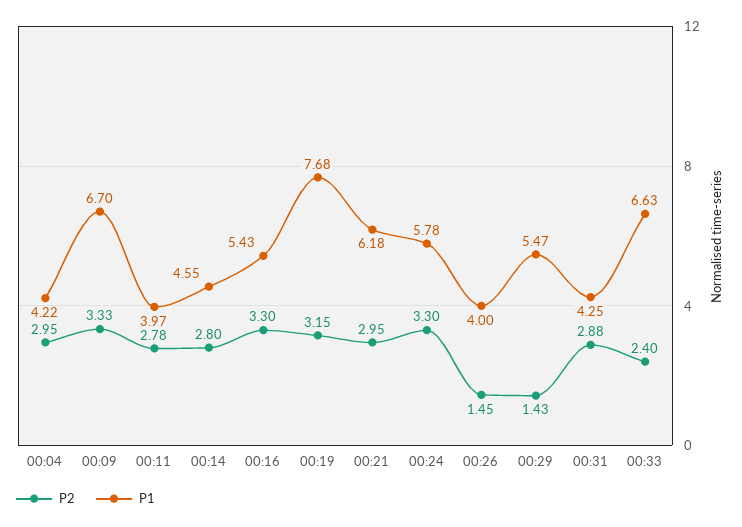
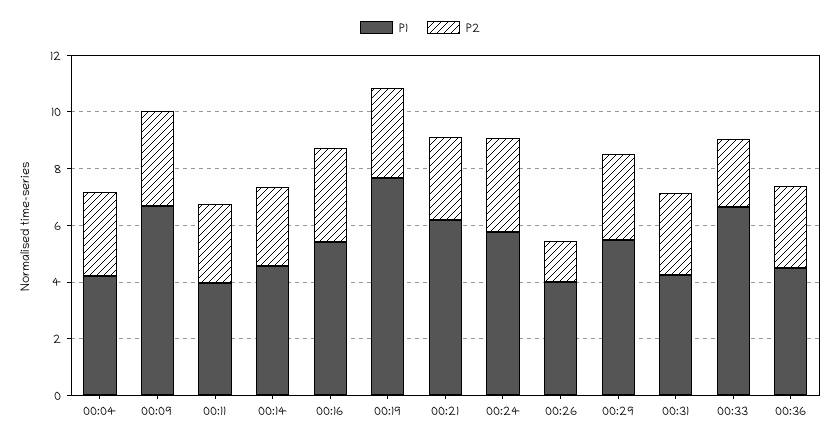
P2, 00:29: 1.43 -> 3
P1, 00:36: none -> 4.5
P2, 00:36: none -> 3

